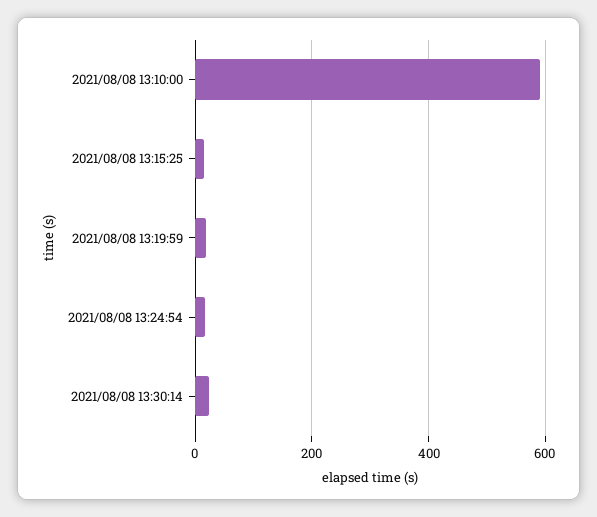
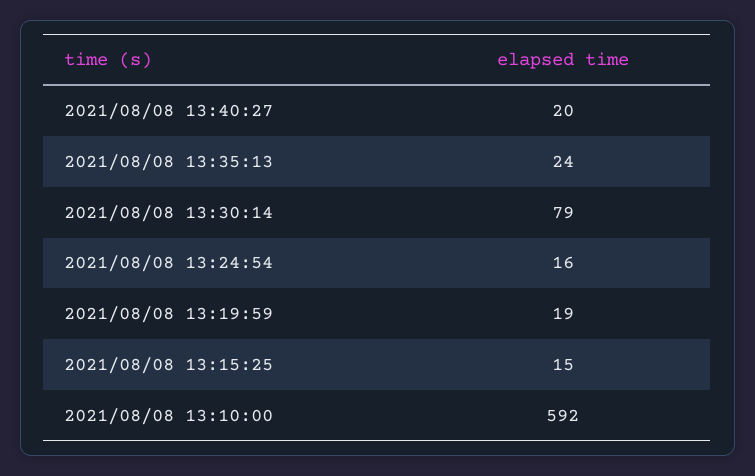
2021/08/08 13:30:14: 20 -> 79
2021/08/08 13:40:27: none -> 20
2021/08/08 13:35:13: none -> 24

